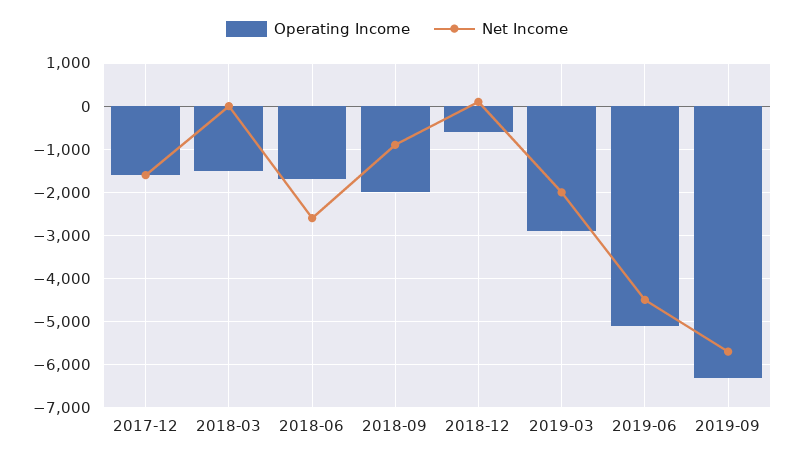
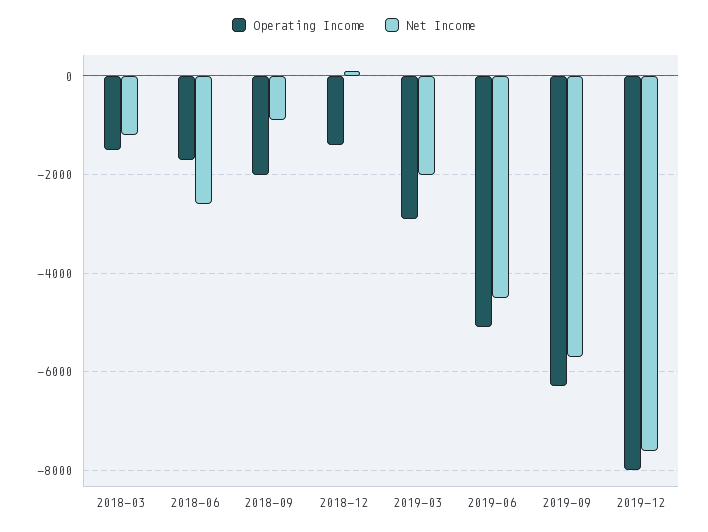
Operating Income, 2017-12: -1600 -> none
Net Income, 2017-12: -1600 -> none
Net Income, 2018-03: 0 -> -1200
Operating Income, 2018-12: -600 -> -1400
Operating Income, 2019-12: none -> -8000
Net Income, 2019-12: none -> -7600

